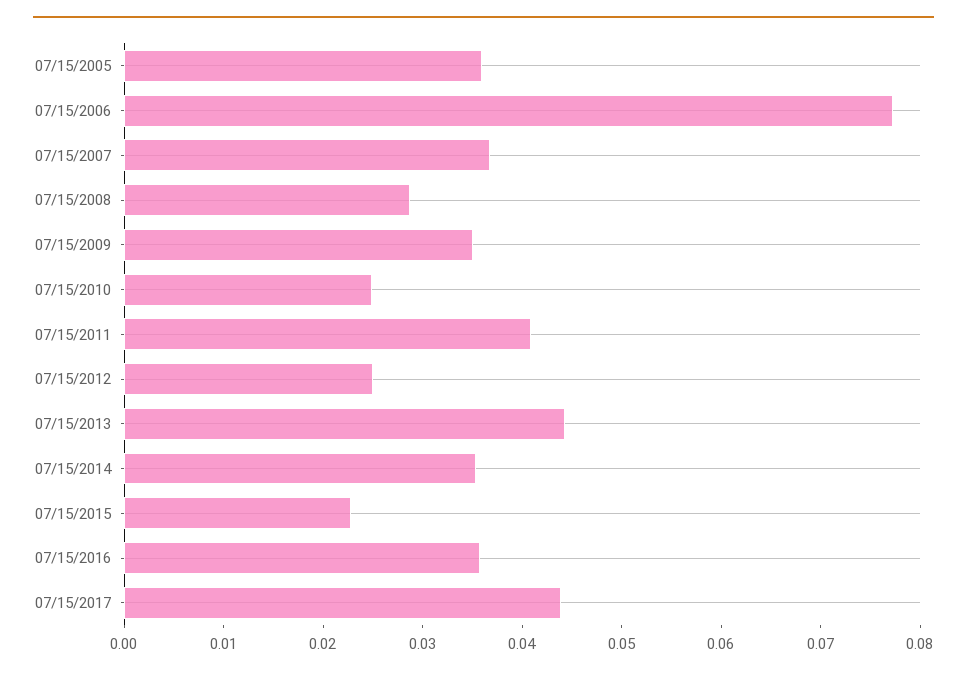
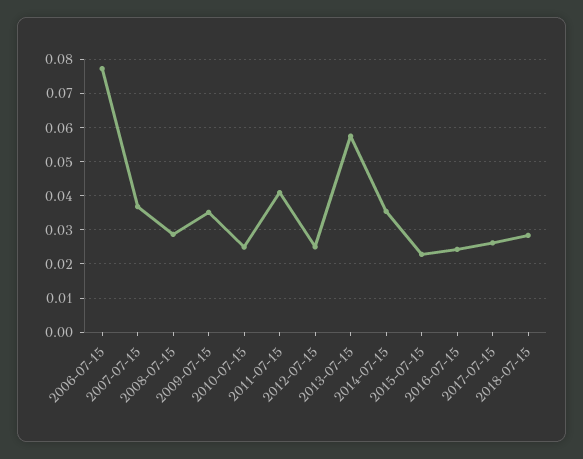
07/15/2005: 0.036 -> none
07/15/2013: 0.044 -> 0.058
07/15/2016: 0.036 -> 0.024
07/15/2017: 0.044 -> 0.026
2018-07-15: none -> 0.028

